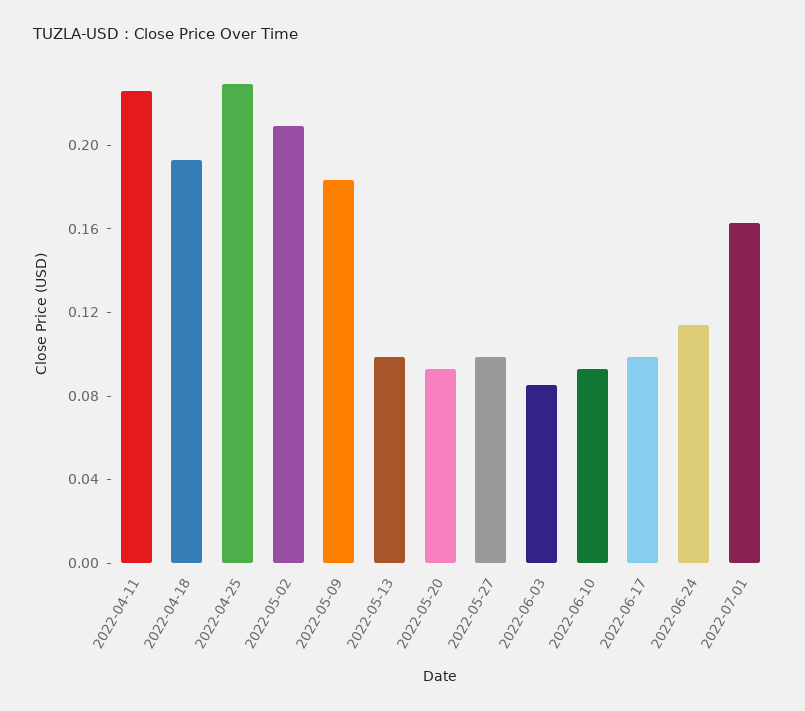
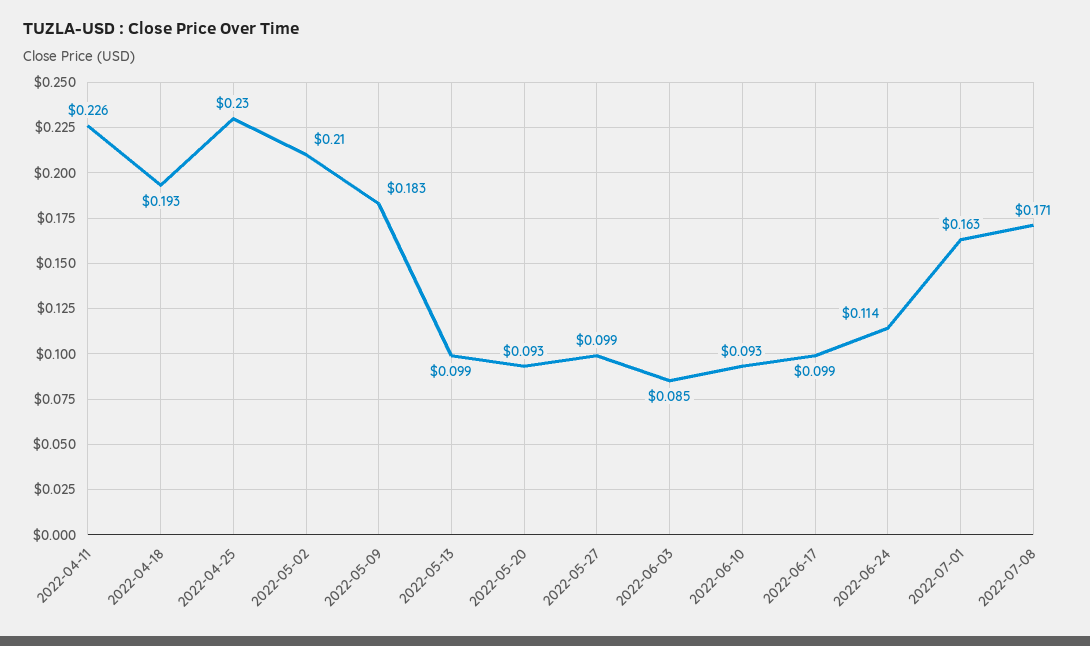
2022-07-08: none -> 0.171

